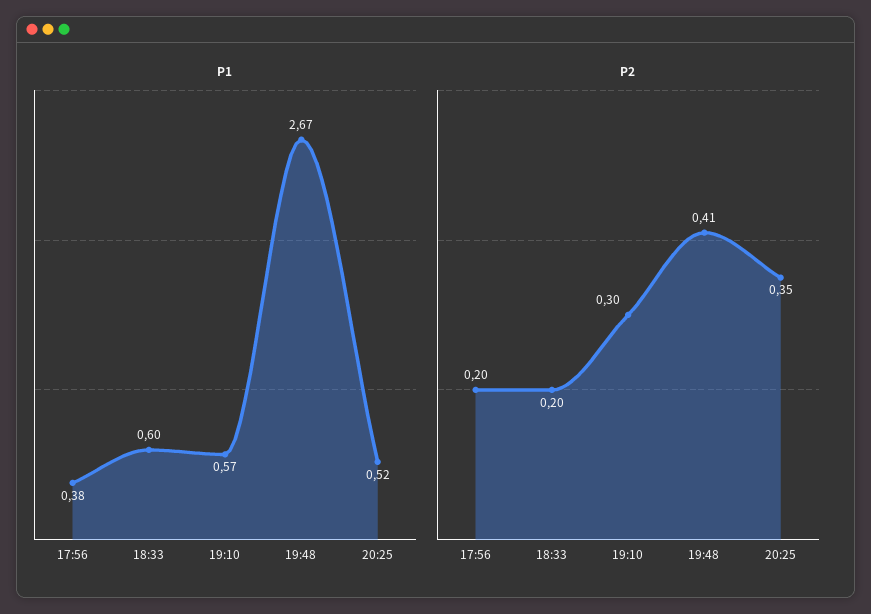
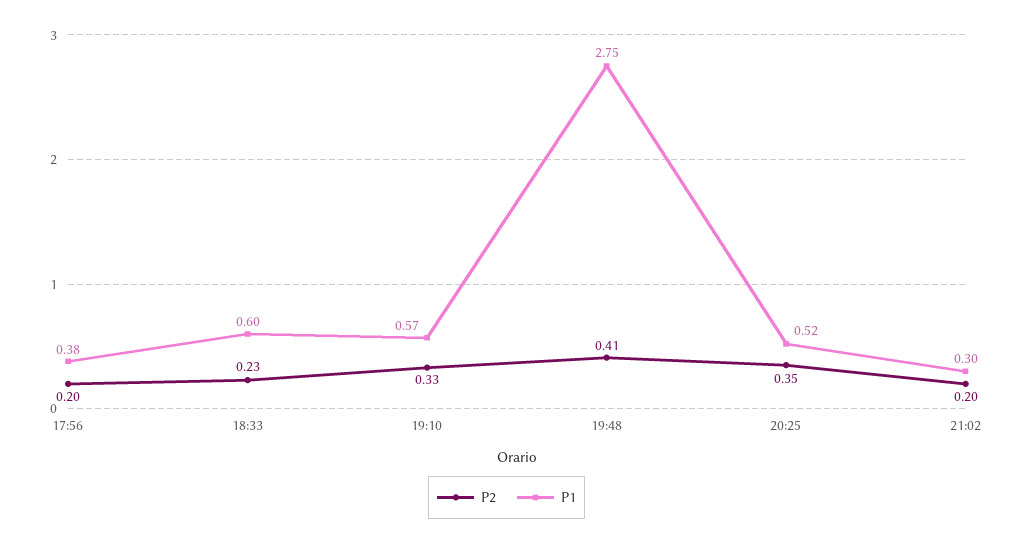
P1, 19:48: 2.67 -> 2.75
P2, 18:33: 0.2 -> 0.23
P2, 19:10: 0.3 -> 0.33
P2, 21:02: none -> 0.2
P1, 21:02: none -> 0.3

